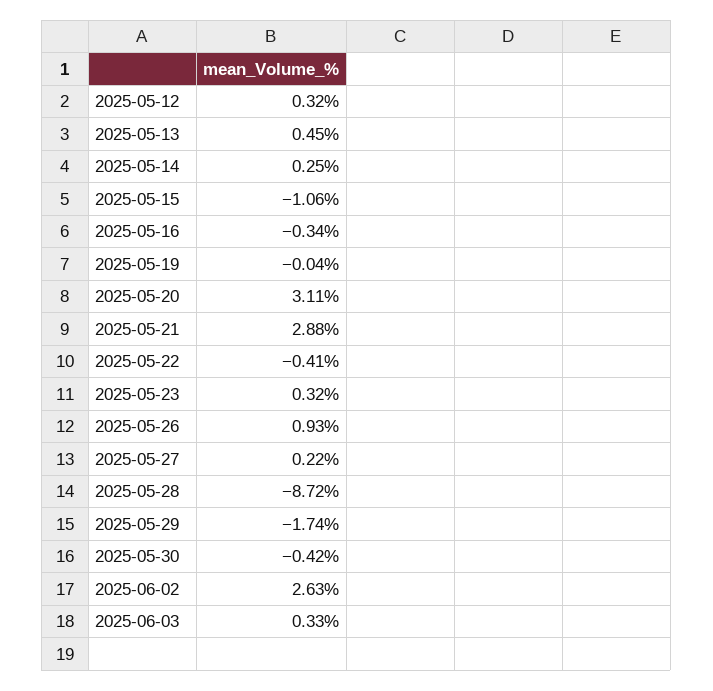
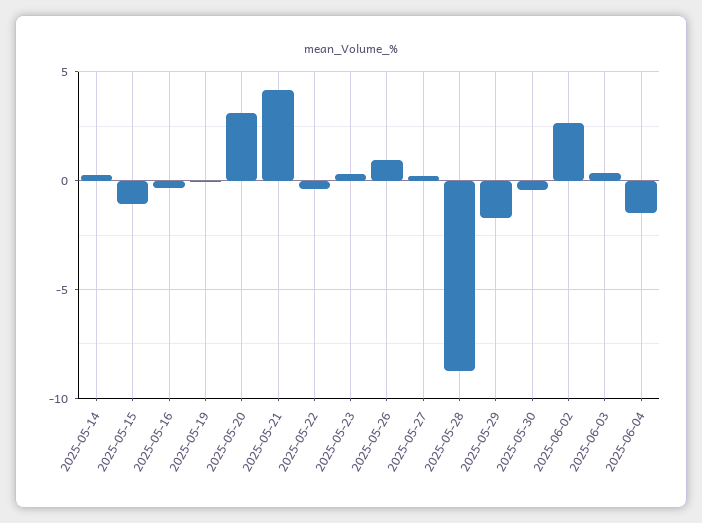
2025-05-12: 0.32 -> none
2025-05-13: 0.45 -> none
2025-05-21: 2.88 -> 4
2025-06-04: none -> -1.5

